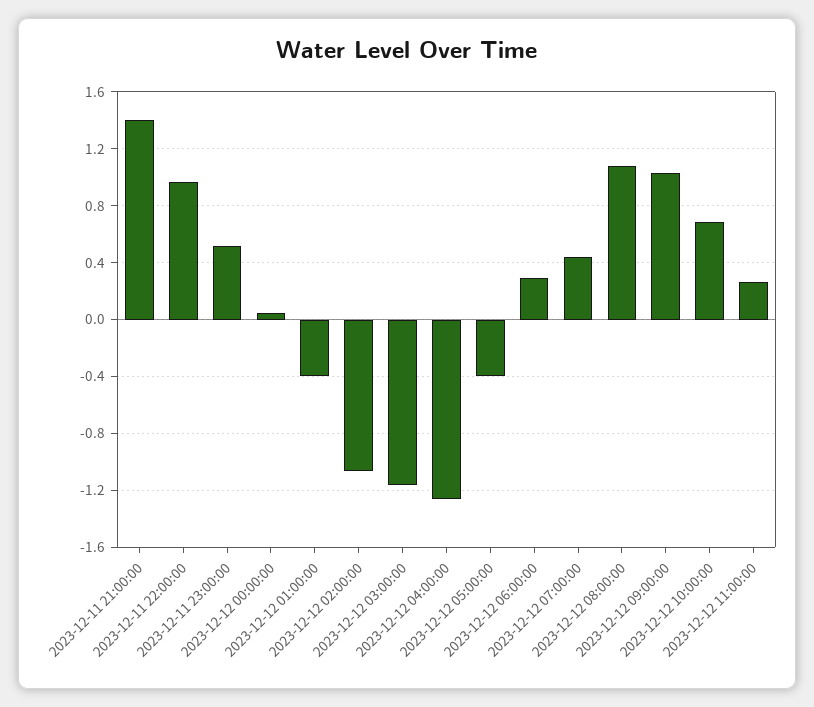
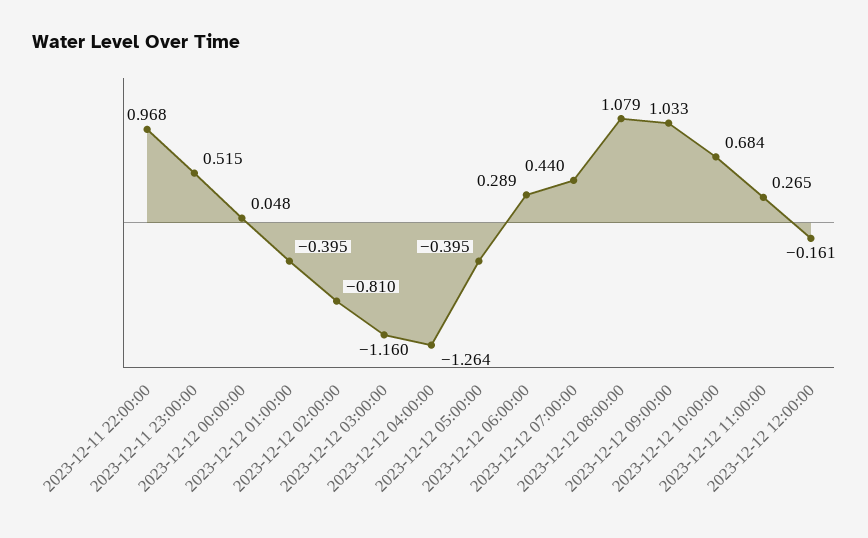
2023-12-11 21:00:00: 1.4 -> none
2023-12-12 02:00:00: -1.05 -> -0.81
2023-12-12 12:00:00: none -> -0.161

